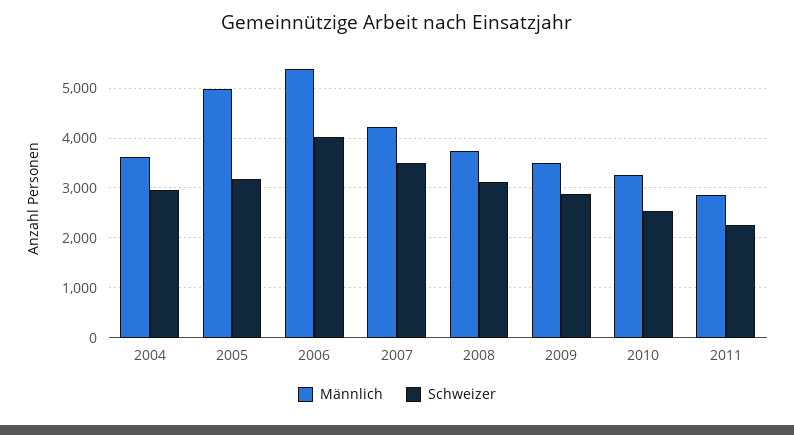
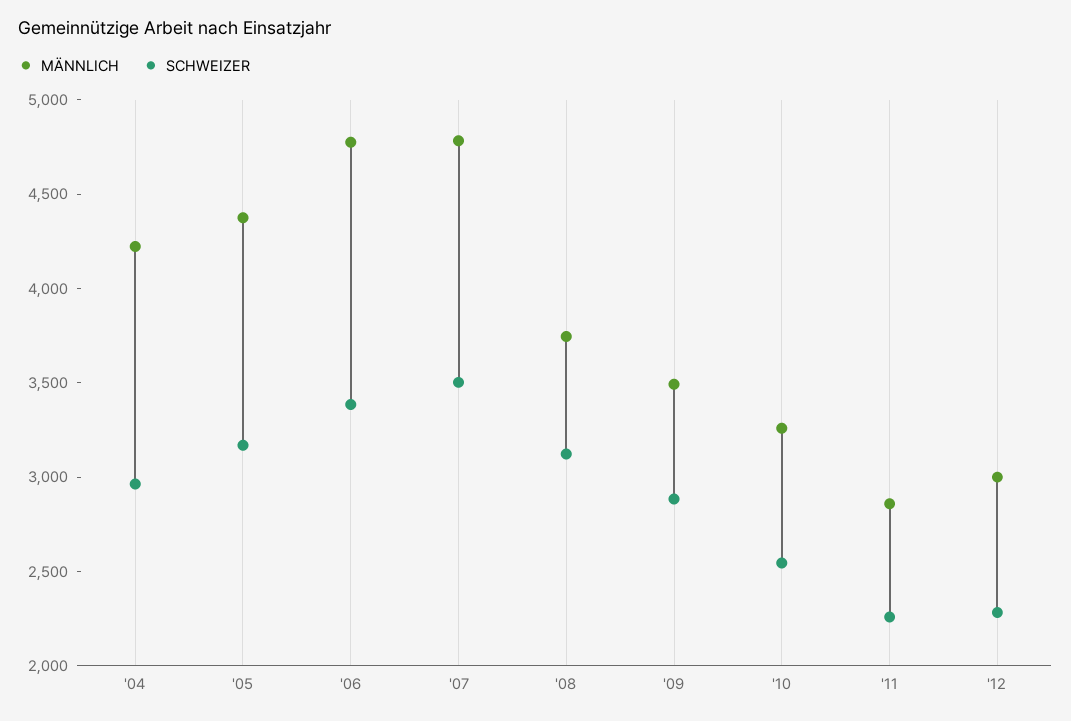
Männlich, 2004: 3600 -> 4200
Männlich, 2005: 5000 -> 4400
Männlich, 2006: 5400 -> 4800
Schweizer, 2006: 4000 -> 3400
Männlich, 2007: 4200 -> 4800
Männlich, '12: none -> 3000
Schweizer, '12: none -> 2300

